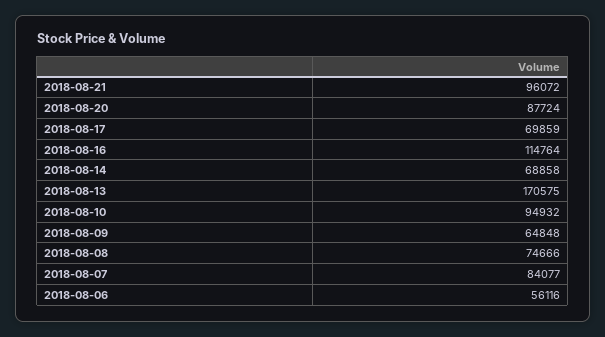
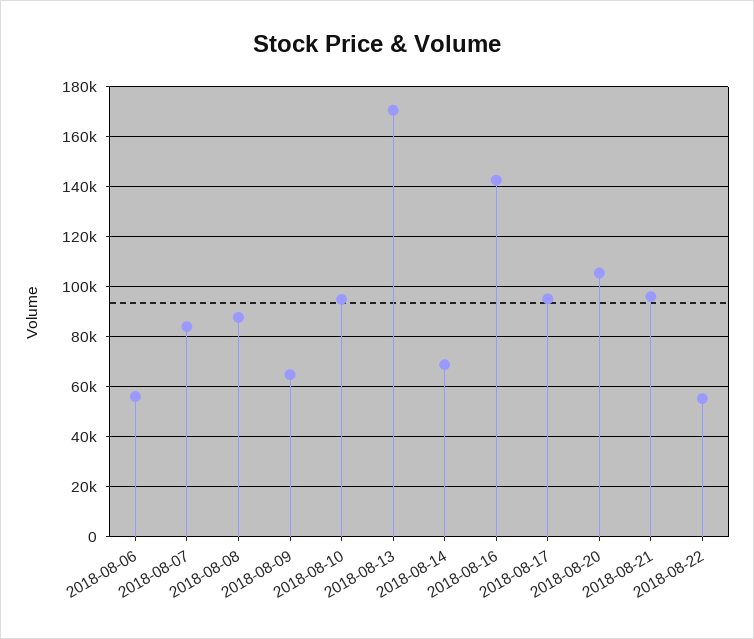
2018-08-20: 87724 -> 105000
2018-08-17: 69859 -> 95000
2018-08-16: 114764 -> 142500
2018-08-08: 74666 -> 87500
2018-08-22: none -> 55000

